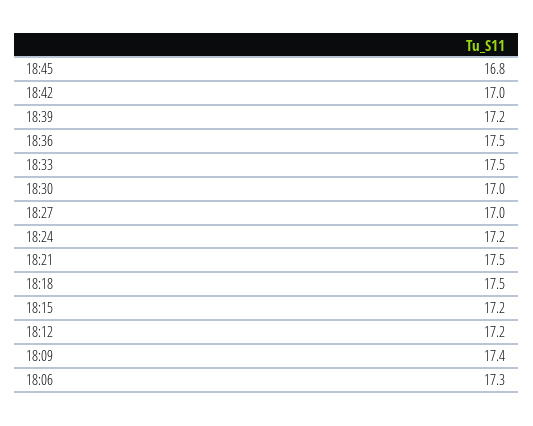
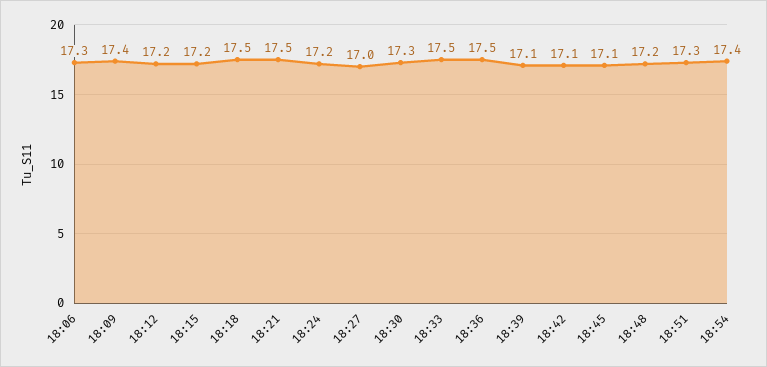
18:45: 16.8 -> 17.1
18:42: 17 -> 17.1
18:39: 17.2 -> 17.1
18:30: 17 -> 17.3
18:48: none -> 17.2
18:51: none -> 17.3
18:54: none -> 17.4

